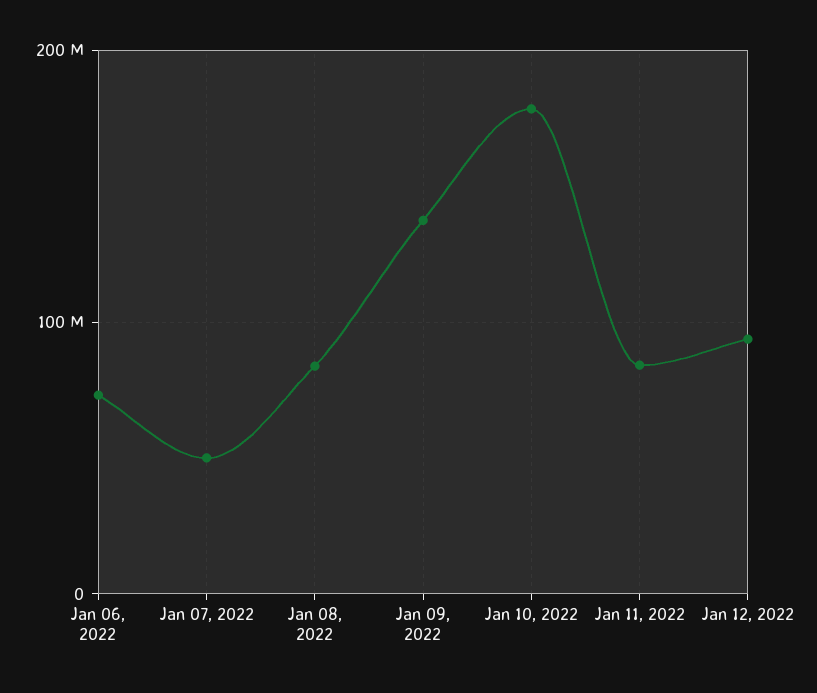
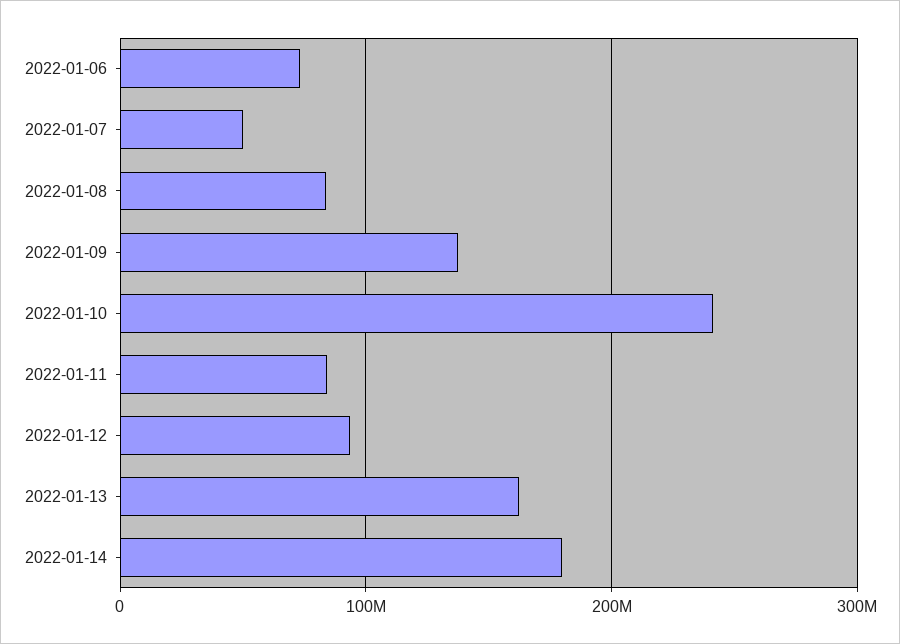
Jan 10, 2022: 180000000 -> 240000000
2022-01-13: none -> 160000000
2022-01-14: none -> 180000000

